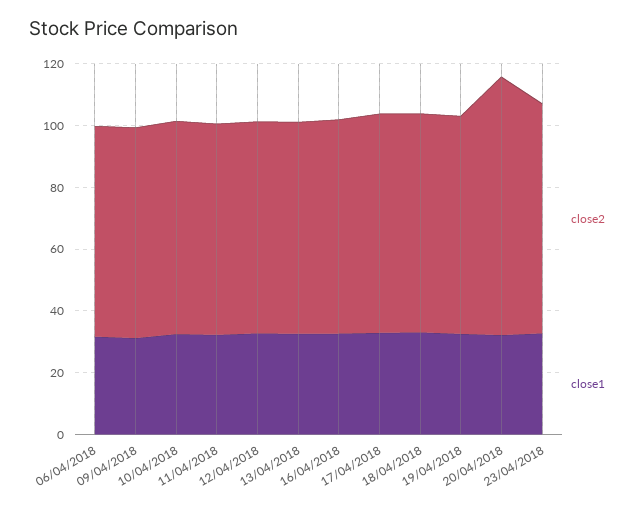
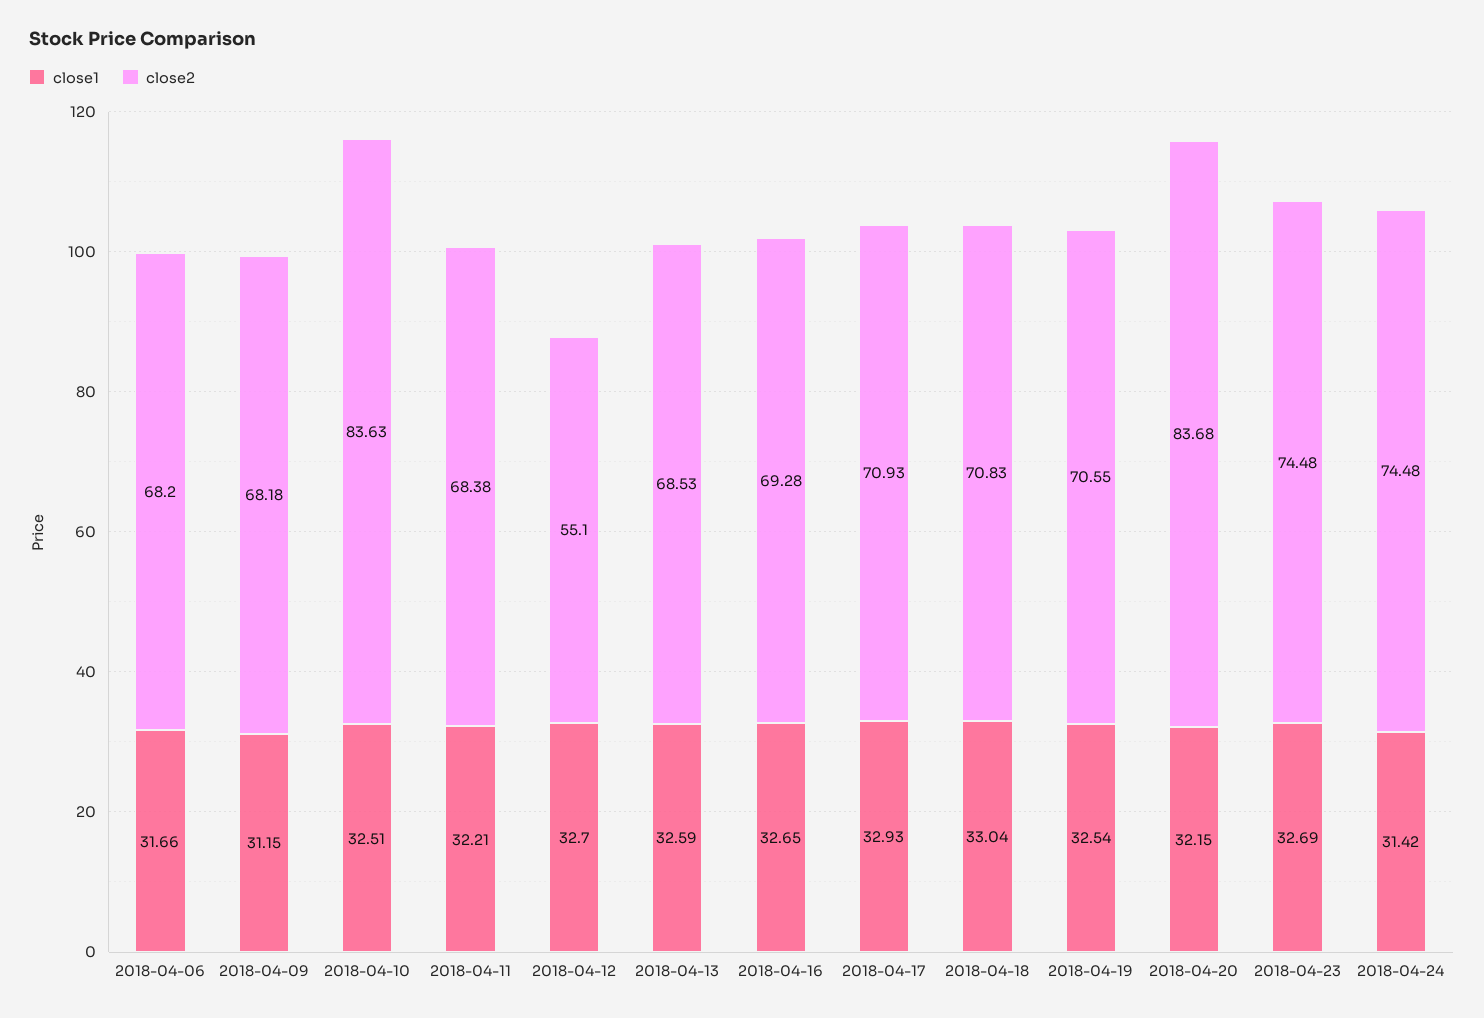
close2, 10/04/2018: 70 -> 83.63
close2, 12/04/2018: 70 -> 55.1
close1, 2018-04-24: none -> 31.42
close2, 2018-04-24: none -> 74.48

